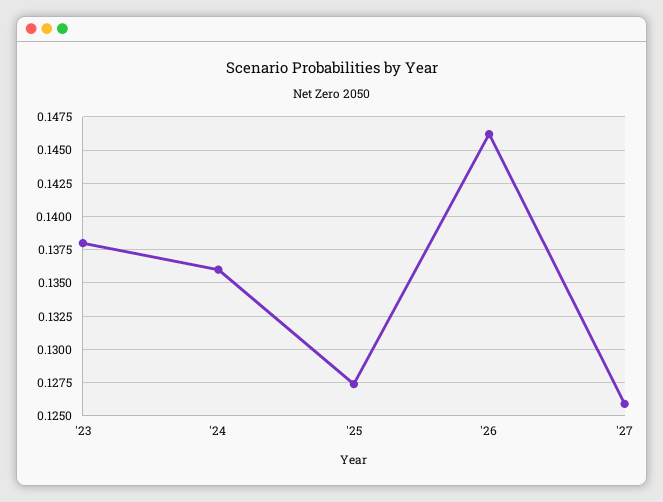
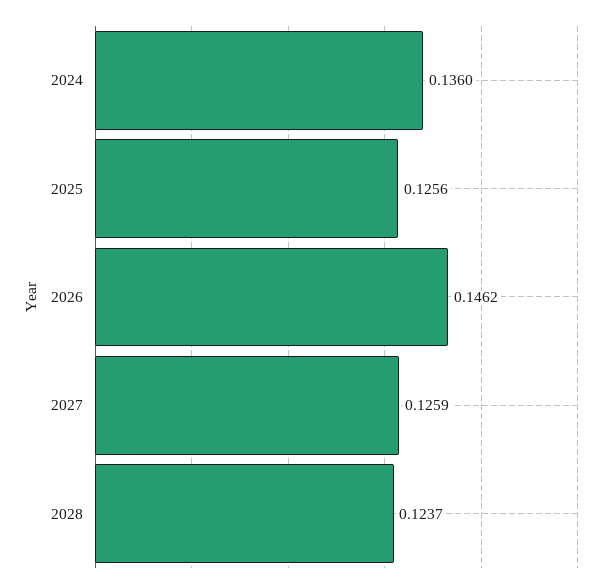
'23: 0.138 -> none
'25: 0.1275 -> 0.1256
2028: none -> 0.1237

